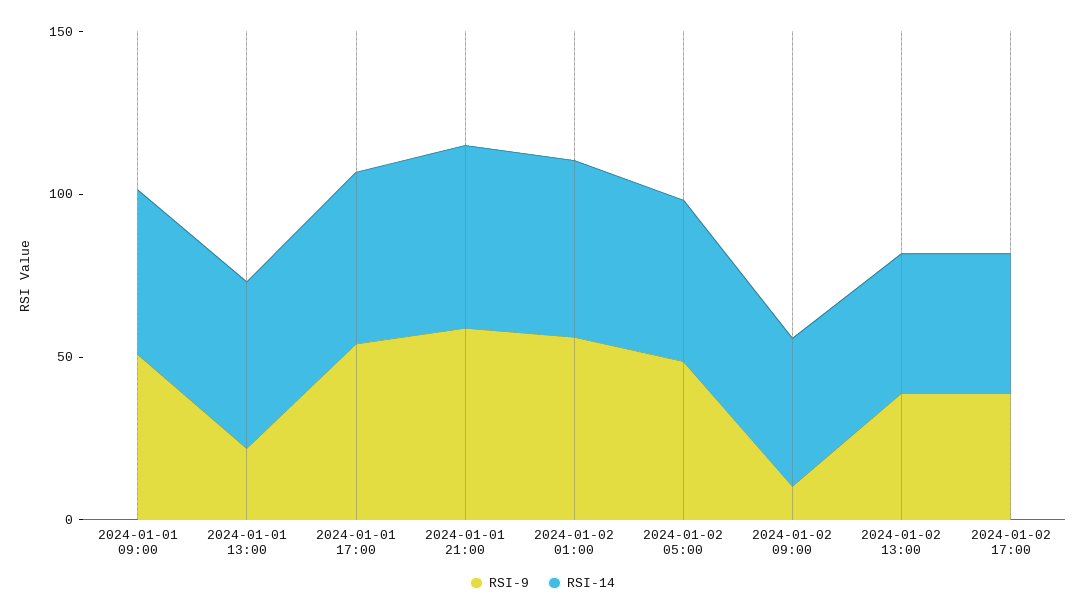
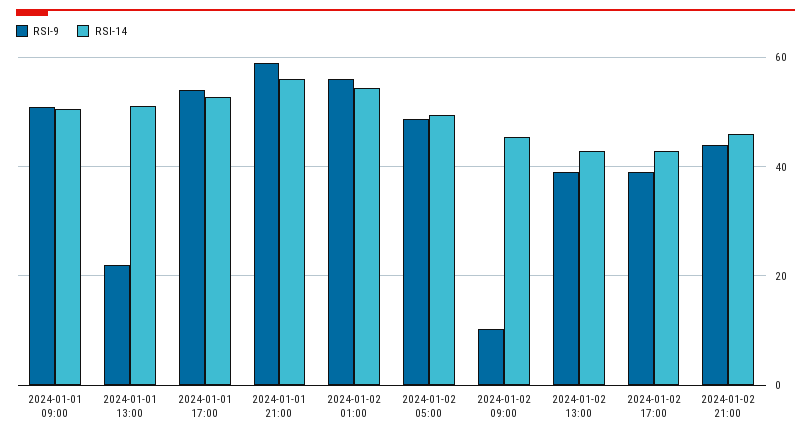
RSI-9, 2024-01-02 21:00: none -> 44
RSI-14, 2024-01-02 21:00: none -> 46

